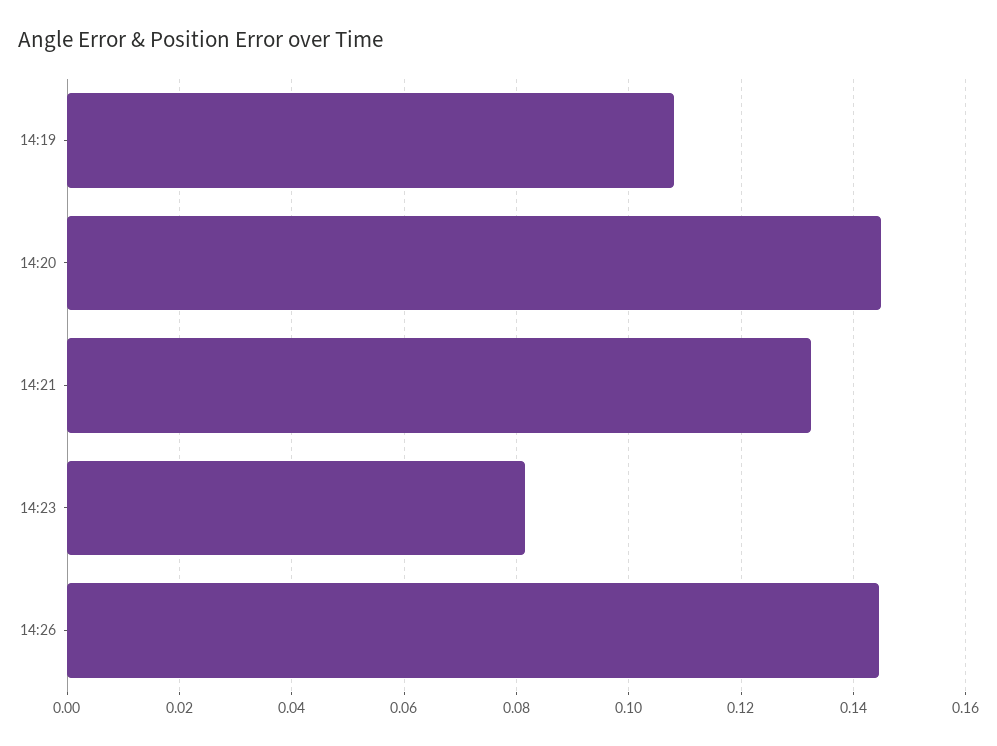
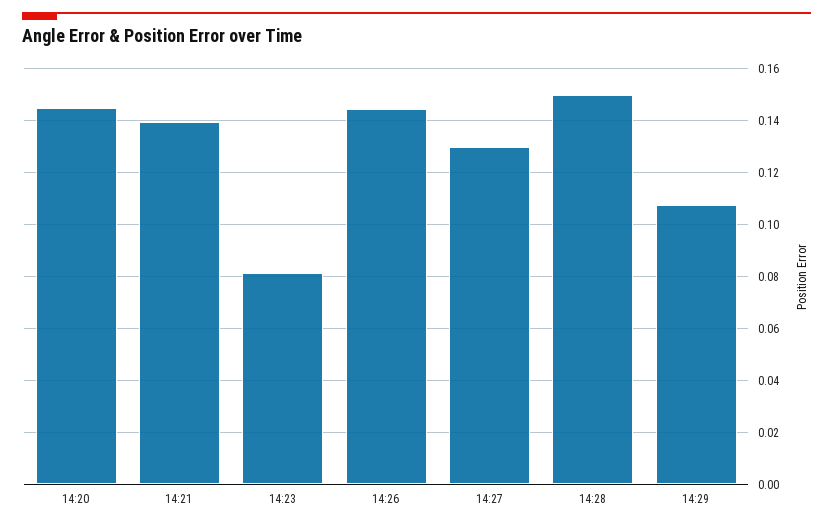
14:19: 0.108 -> none
14:21: 0.132 -> 0.14
14:27: none -> 0.13
14:28: none -> 0.15
14:29: none -> 0.1075

